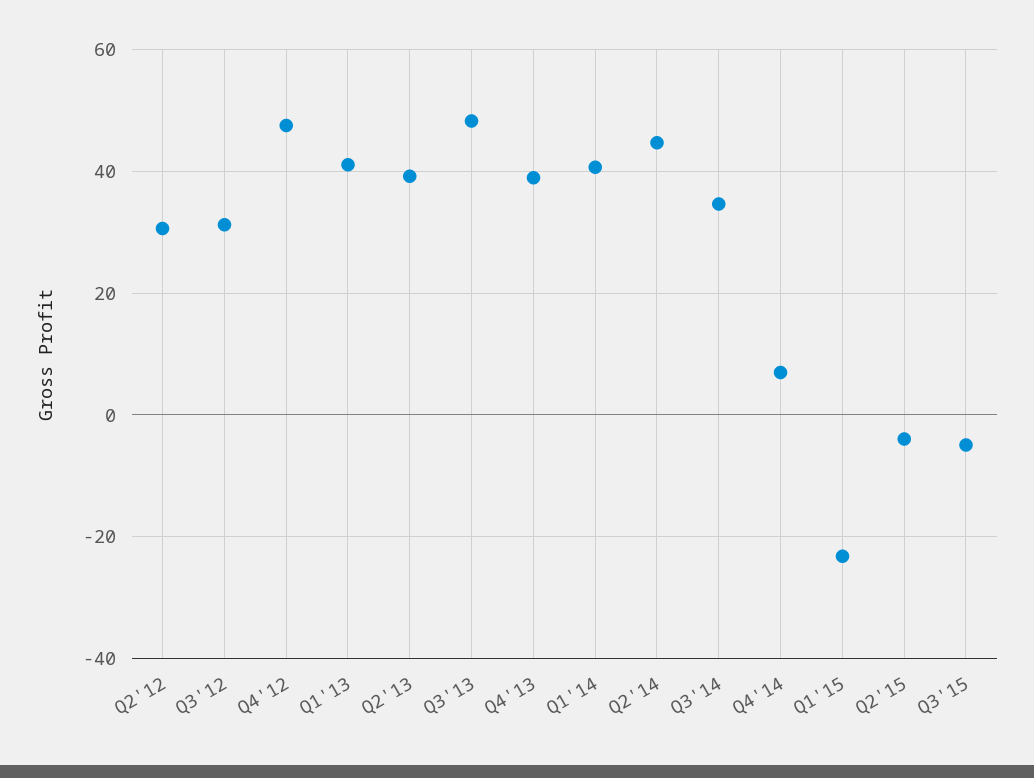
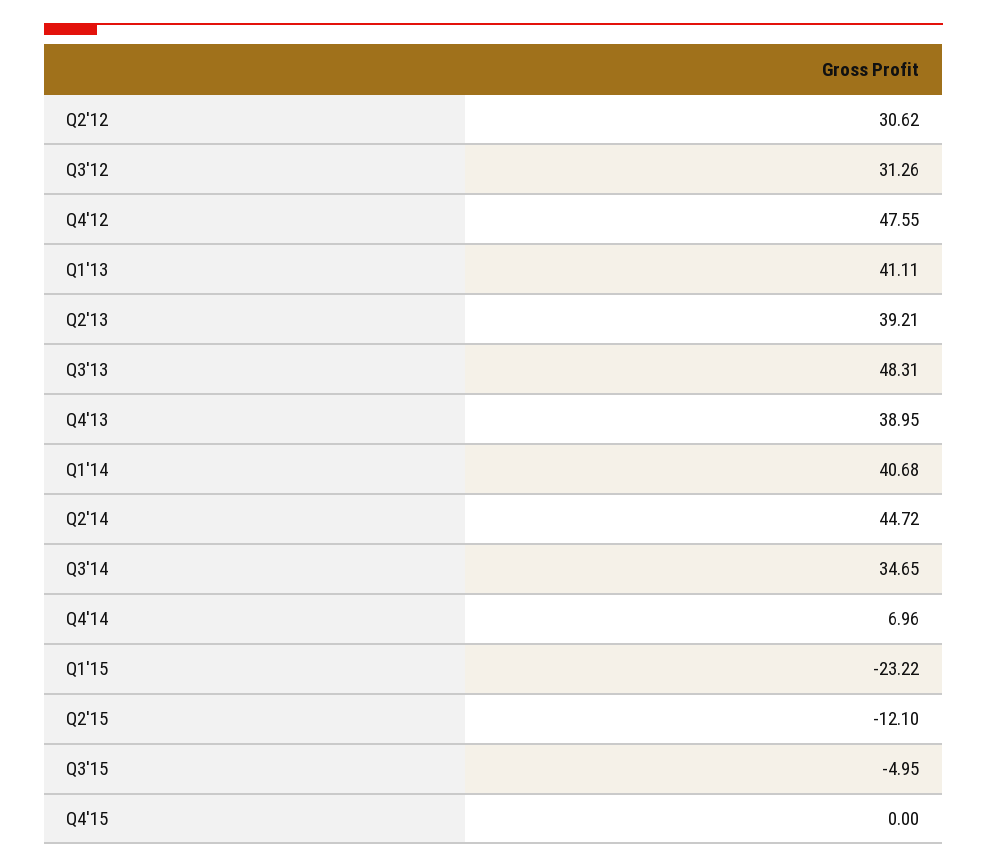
Q2'15: -4 -> -12.1
Q4'15: none -> 0

